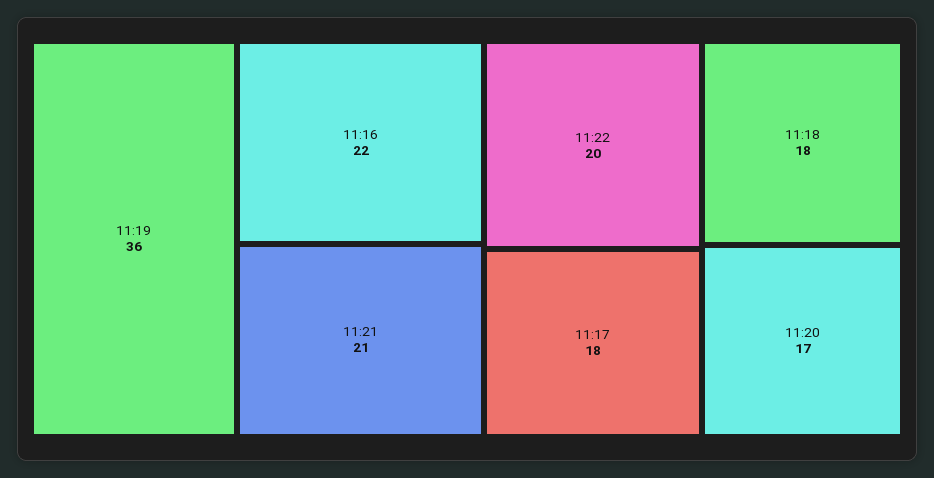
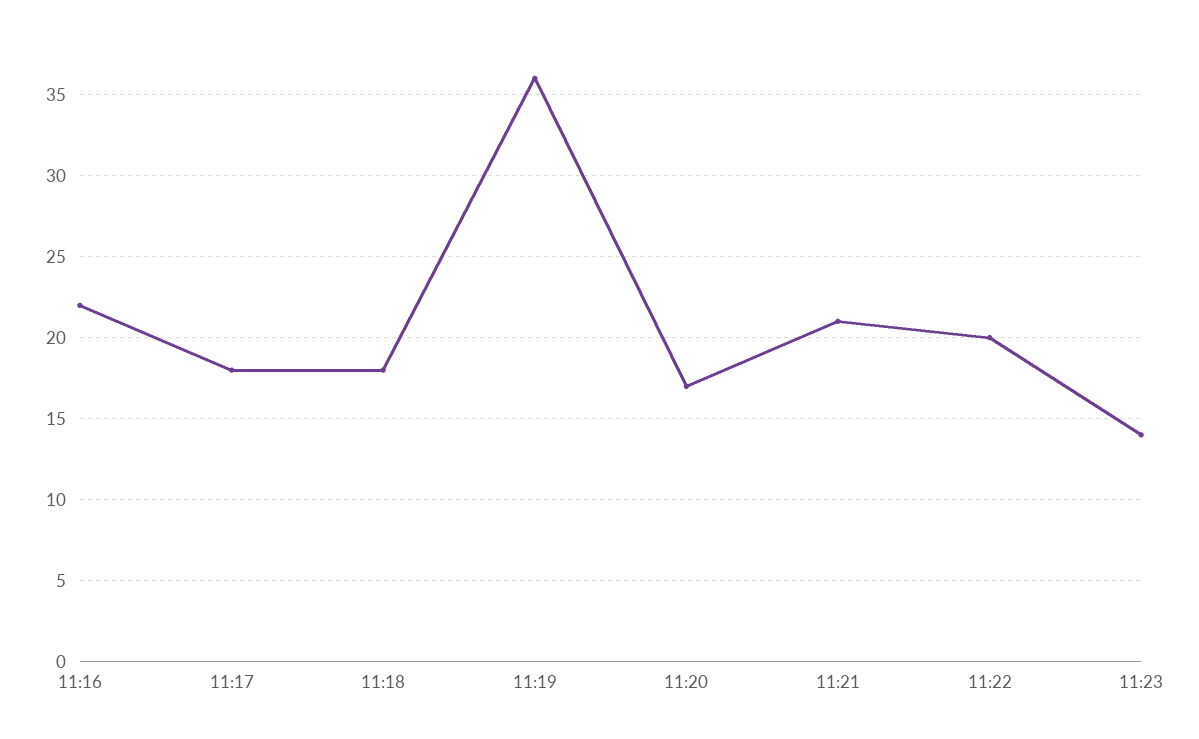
11:23: none -> 14

